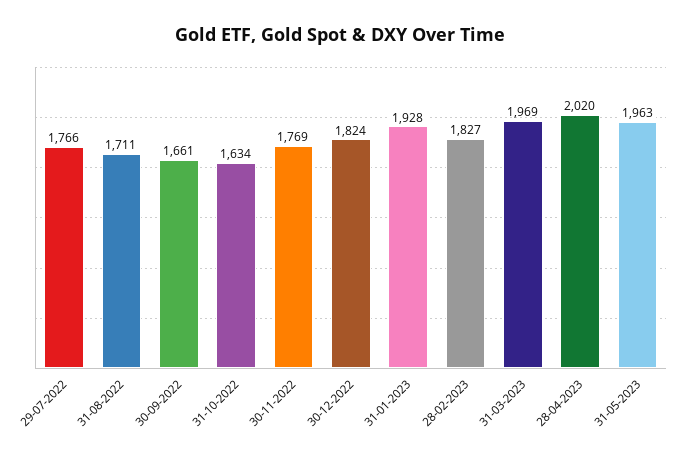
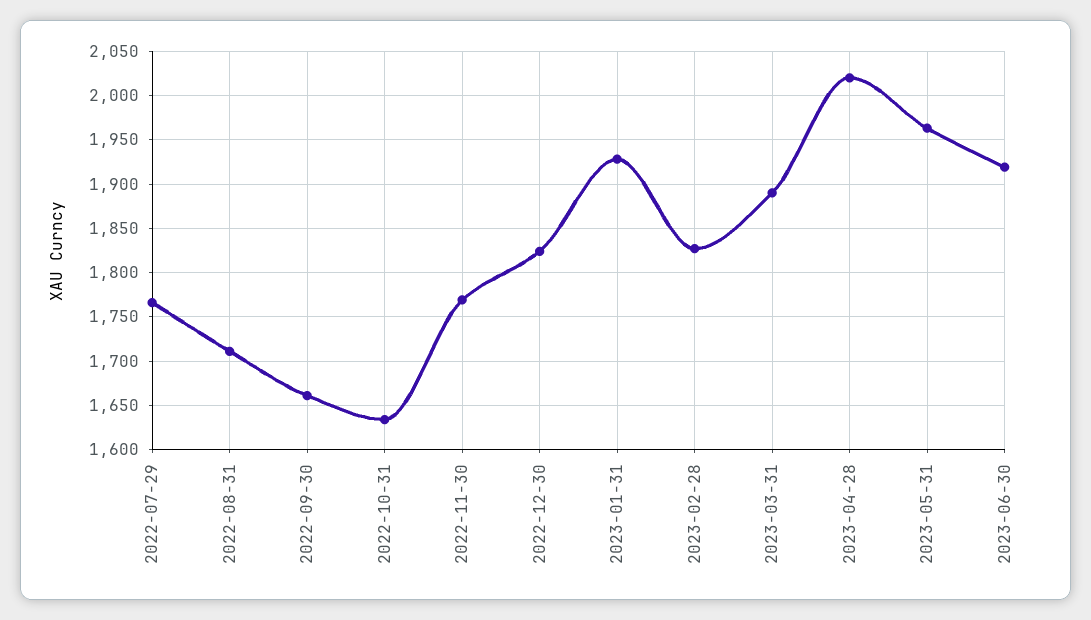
31-03-2023: 1969 -> 1890
2023-06-30: none -> 1920

